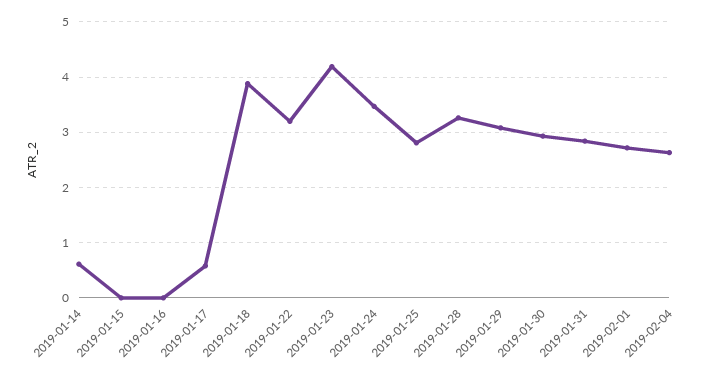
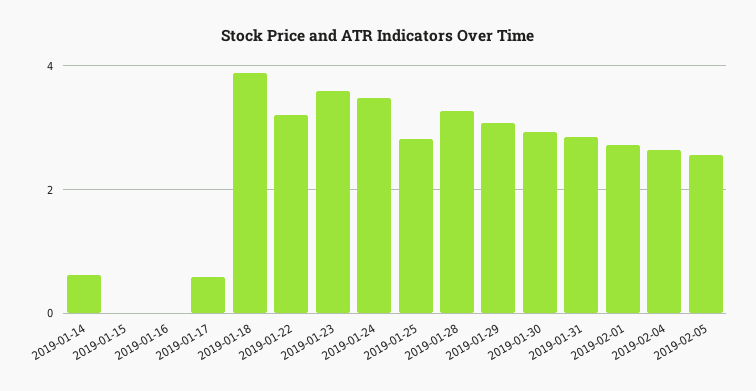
2019-01-23: 4.2 -> 3.6
2019-02-05: none -> 2.6

